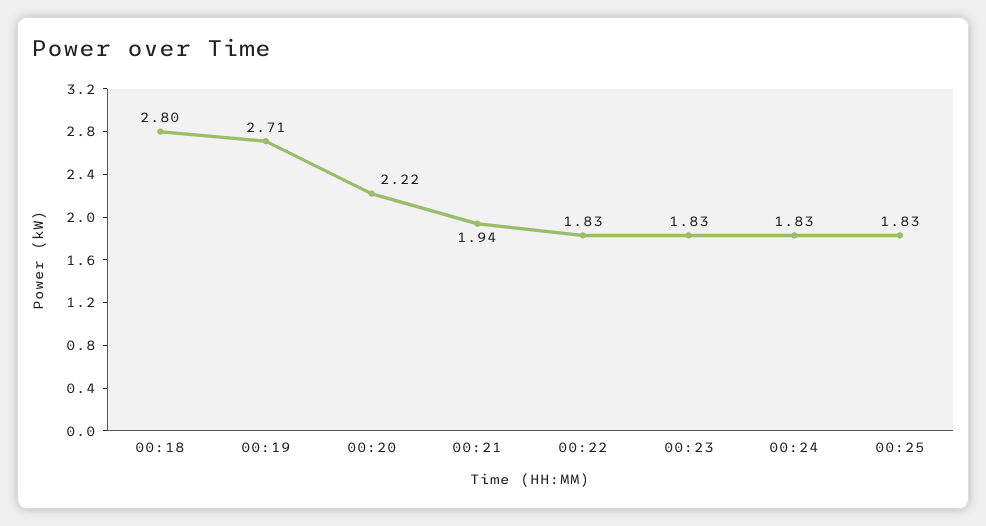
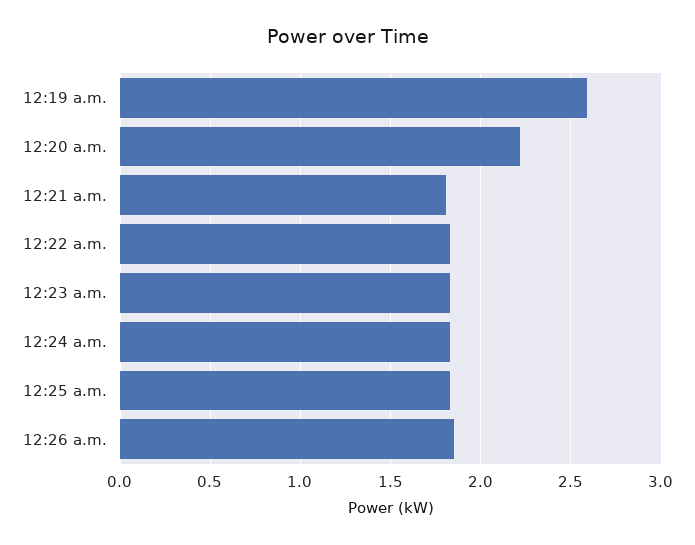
00:18: 2.8 -> none
00:19: 2.71 -> 2.6
00:21: 1.94 -> 1.8
12:26 a.m.: none -> 1.85

